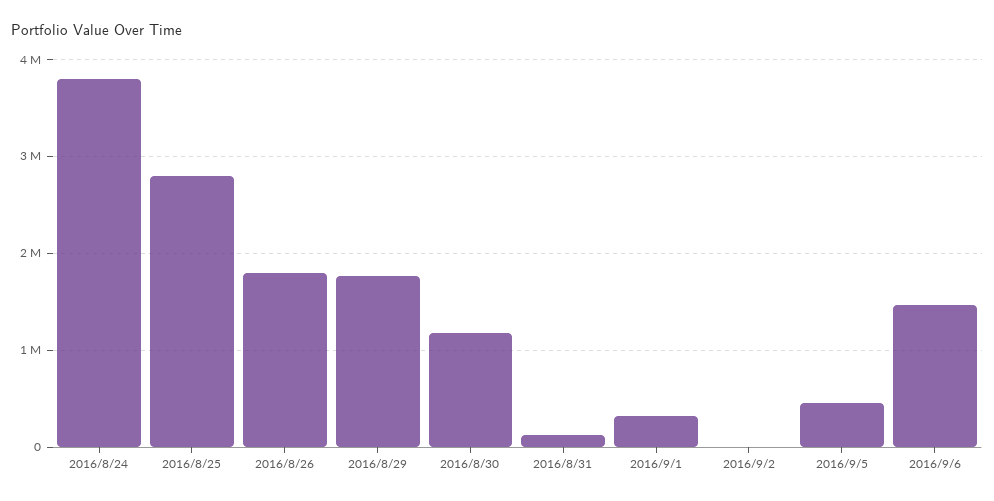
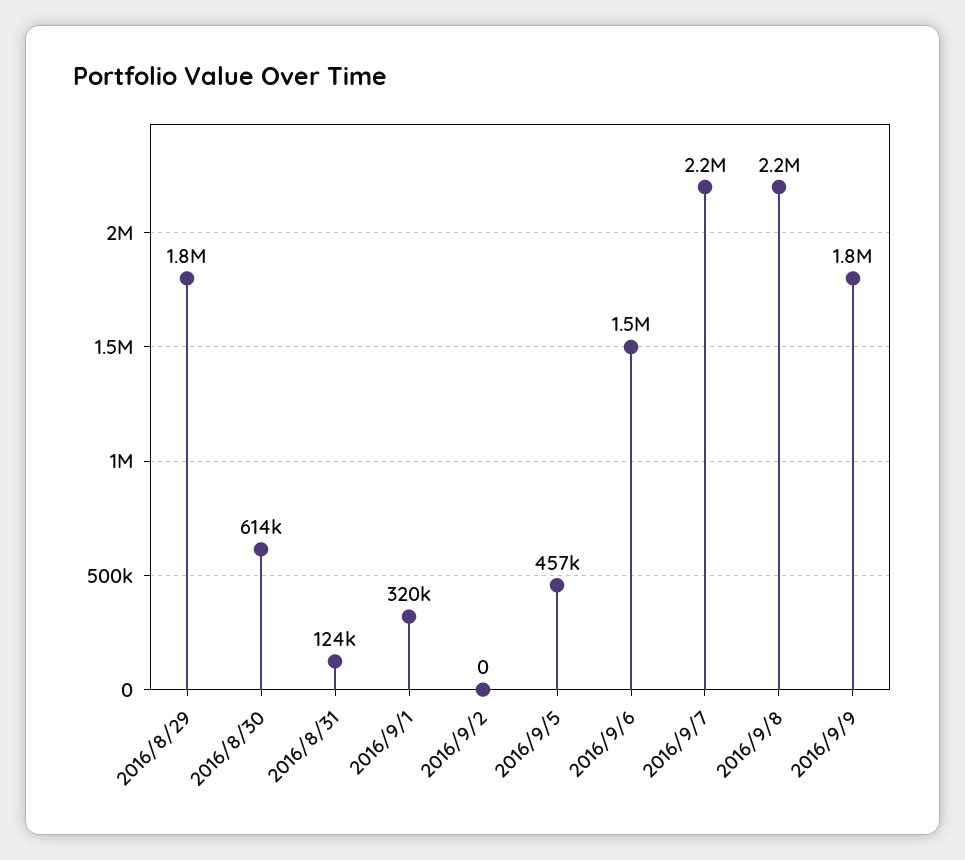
2016/8/24: 3800000 -> none
2016/8/25: 2800000 -> none
2016/8/26: 1800000 -> none
2016/8/30: 1200000 -> 614000
2016/9/7: none -> 2200000
2016/9/8: none -> 2200000
2016/9/9: none -> 1800000

